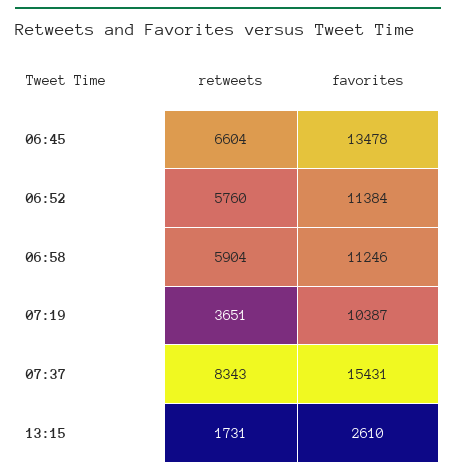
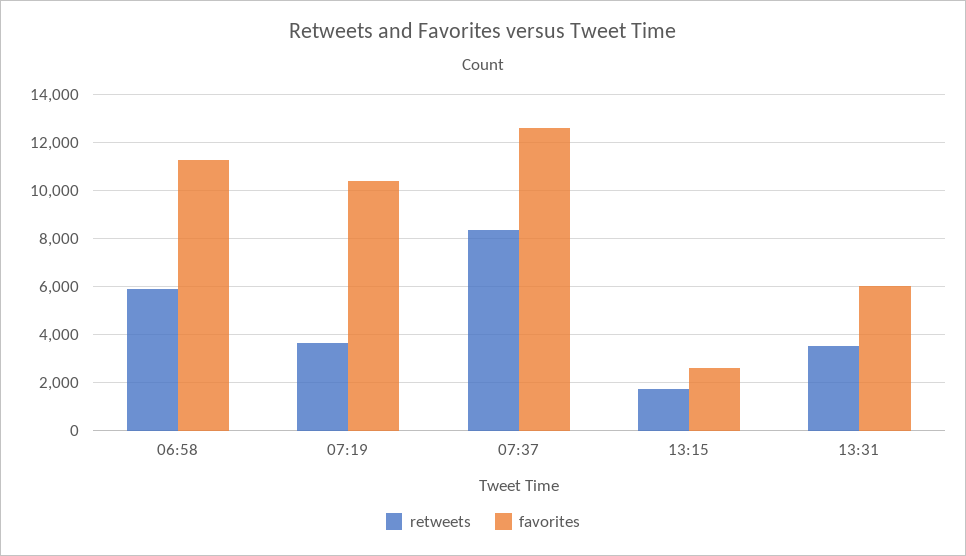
retweets, 06:45: 6604 -> none
favorites, 06:45: 13478 -> none
retweets, 06:52: 5760 -> none
favorites, 06:52: 11384 -> none
favorites, 07:37: 15431 -> 12500
retweets, 13:31: none -> 3500
favorites, 13:31: none -> 6000

